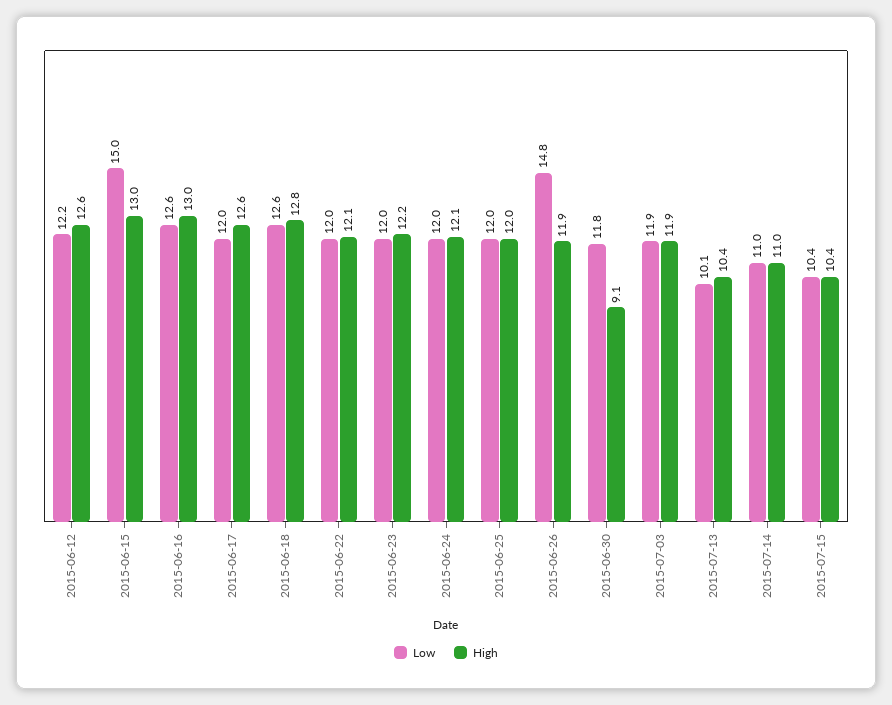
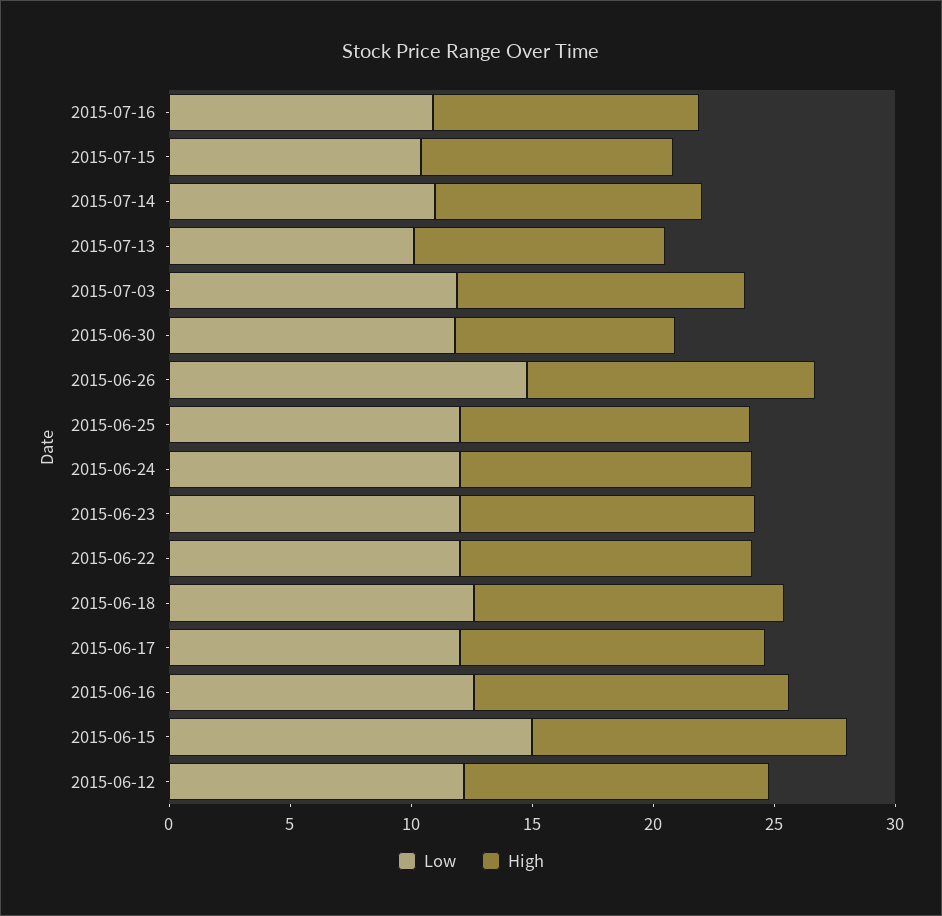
Low, 2015-07-16: none -> 11
High, 2015-07-16: none -> 11

